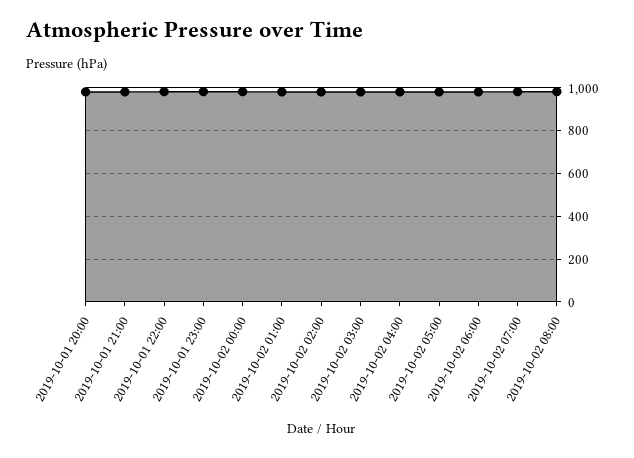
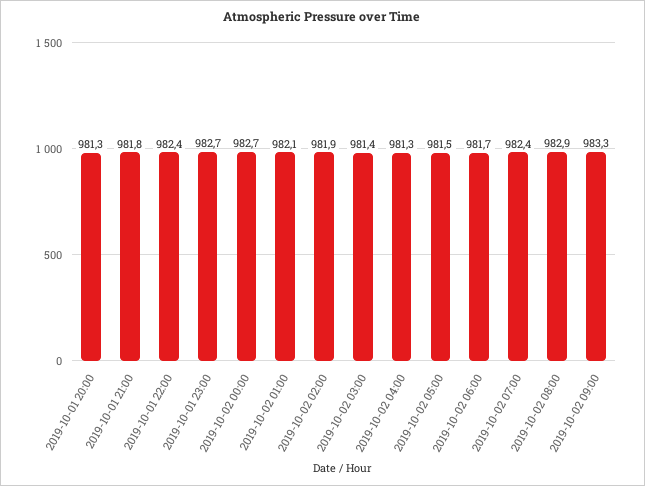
2019-10-02 09:00: none -> 983.3

